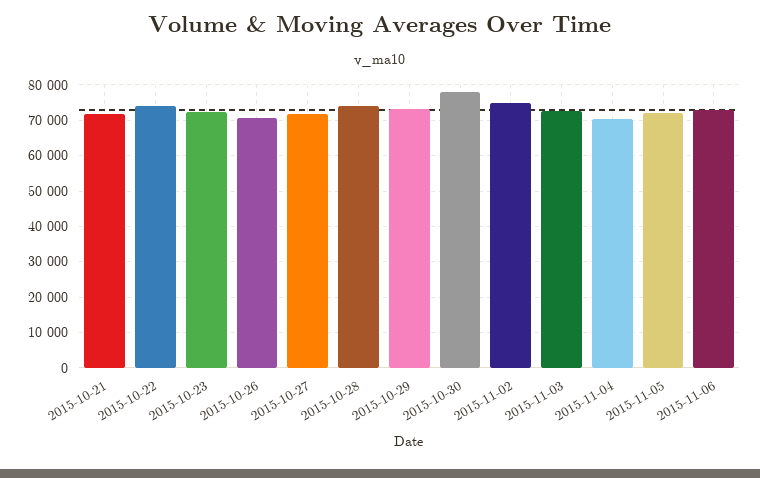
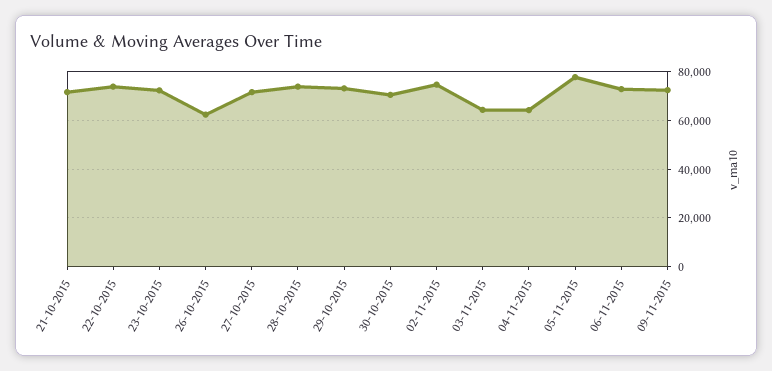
2015-10-26: 70000 -> 62500
2015-10-30: 78000 -> 70000
2015-11-03: 72000 -> 65000
2015-11-04: 70000 -> 65000
2015-11-05: 72000 -> 77500
09-11-2015: none -> 72500

